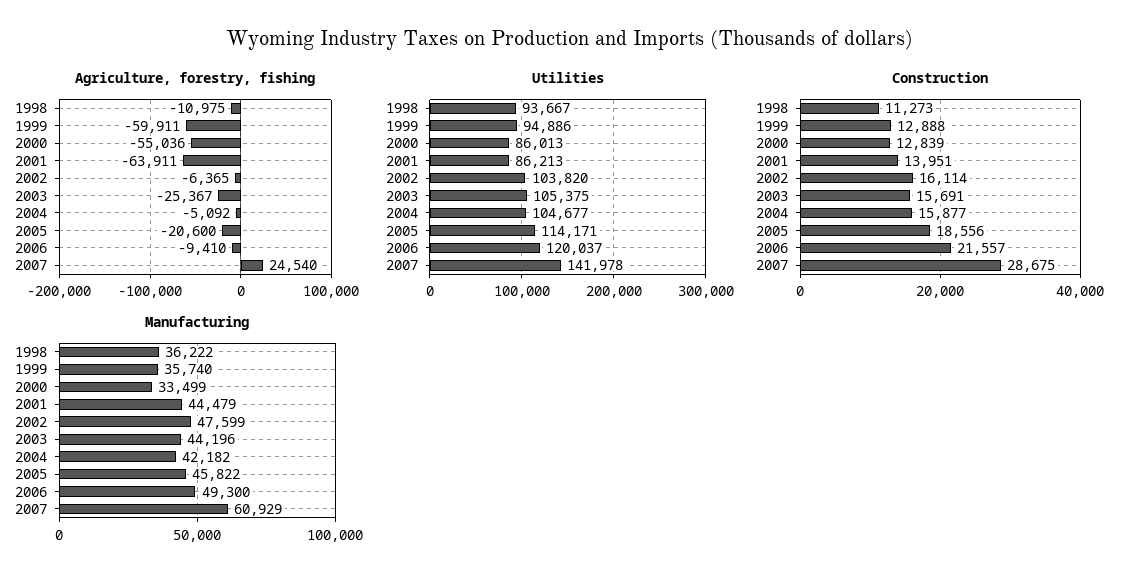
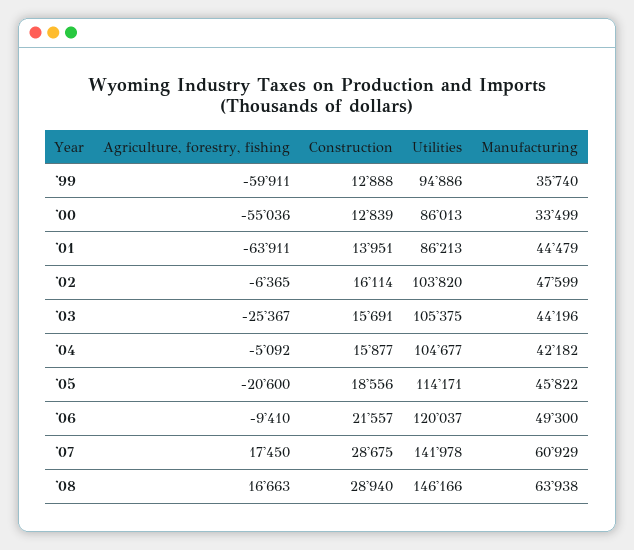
Agriculture, forestry, fishing, 1998: -10975 -> none
Agriculture, forestry, fishing, 2007: 24540 -> 17450
Utilities, 1998: 93667 -> none
Construction, 1998: 11273 -> none
Manufacturing, 1998: 36222 -> none
Agriculture, forestry, fishing, '08: none -> 16663
Construction, '08: none -> 28940
Utilities, '08: none -> 146166
Manufacturing, '08: none -> 63938

